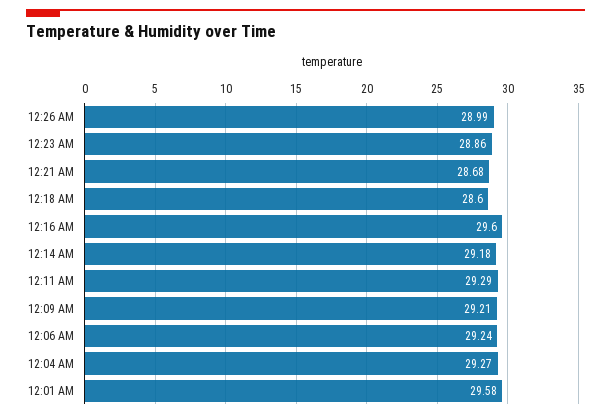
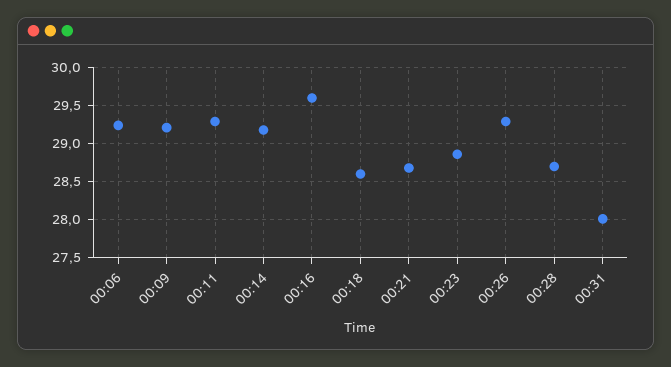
12:26 AM: 28.99 -> 29.3
12:04 AM: 29.27 -> none
12:01 AM: 29.58 -> none
00:28: none -> 28.7
00:31: none -> 28

